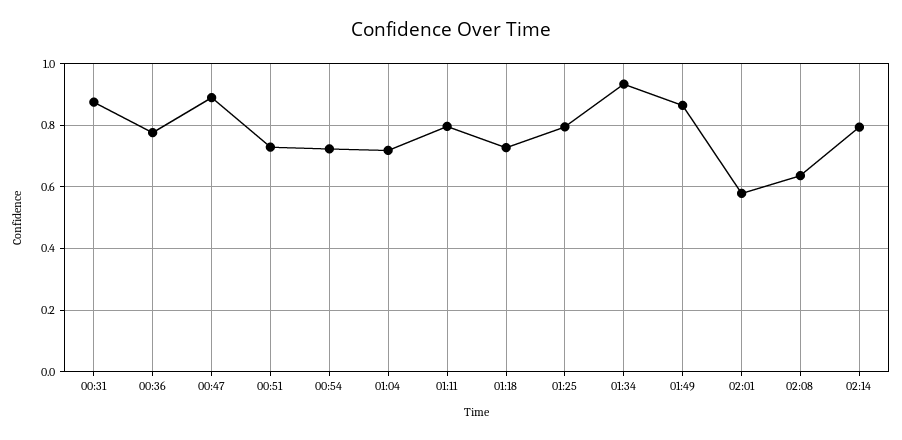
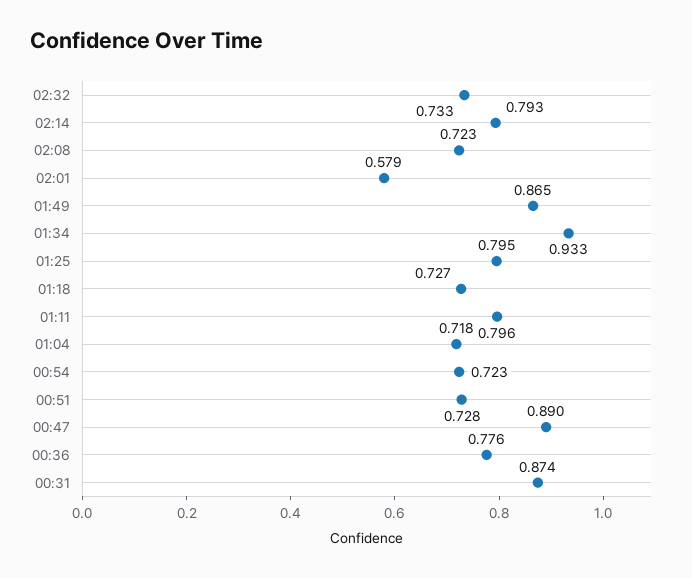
02:08: 0.64 -> 0.723
02:32: none -> 0.733

